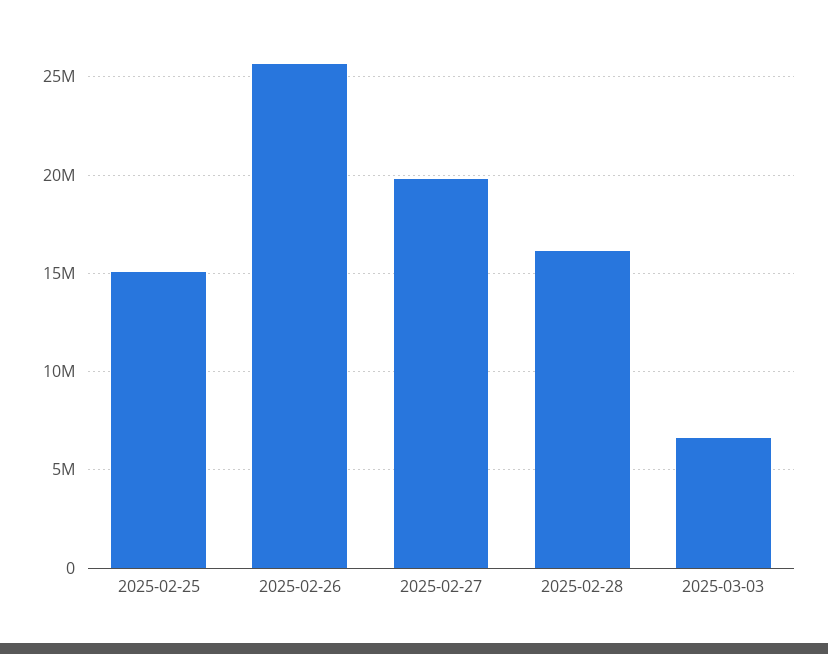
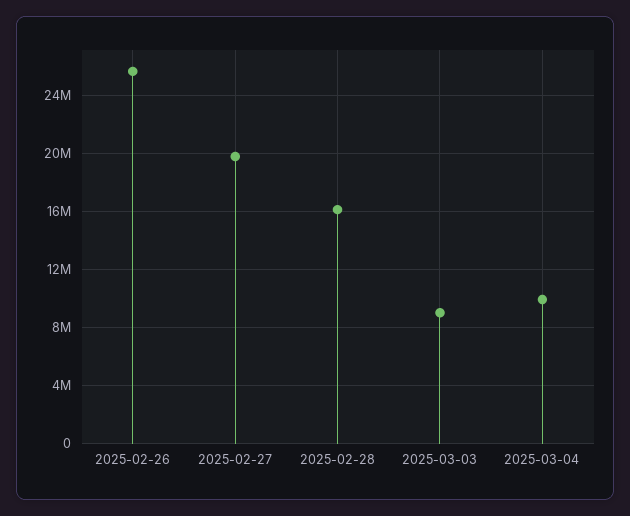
2025-02-25: 15000000 -> none
2025-03-03: 6500000 -> 9000000
2025-03-04: none -> 10000000

